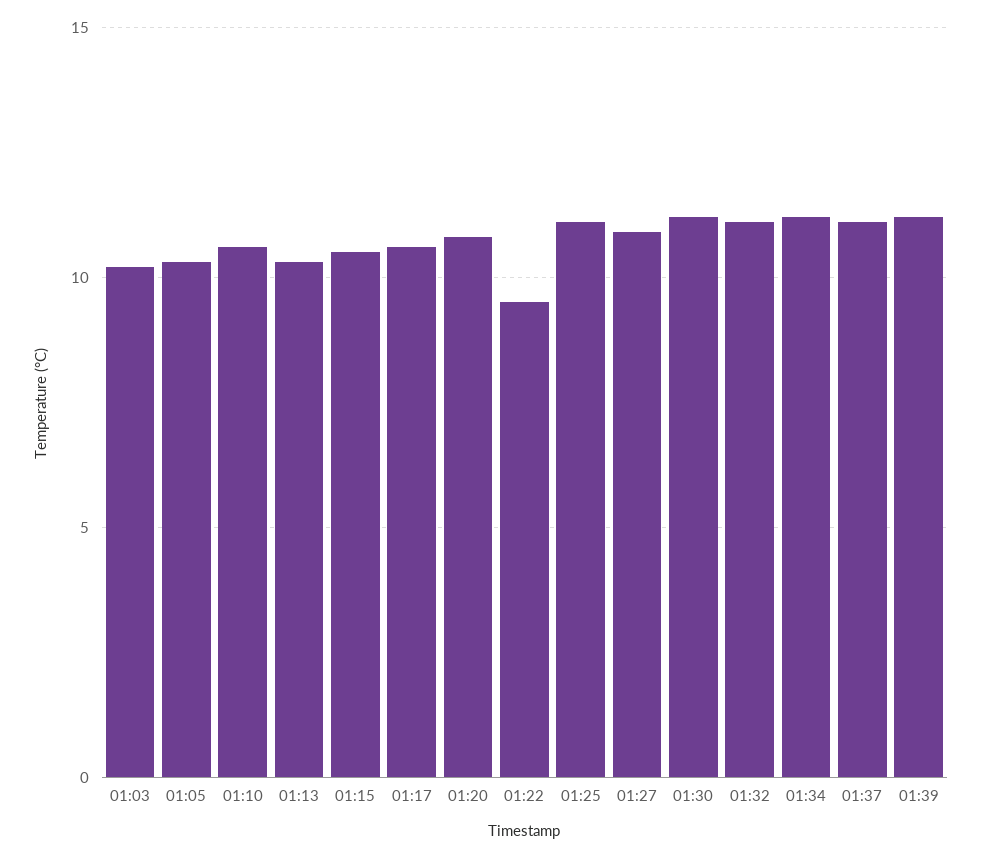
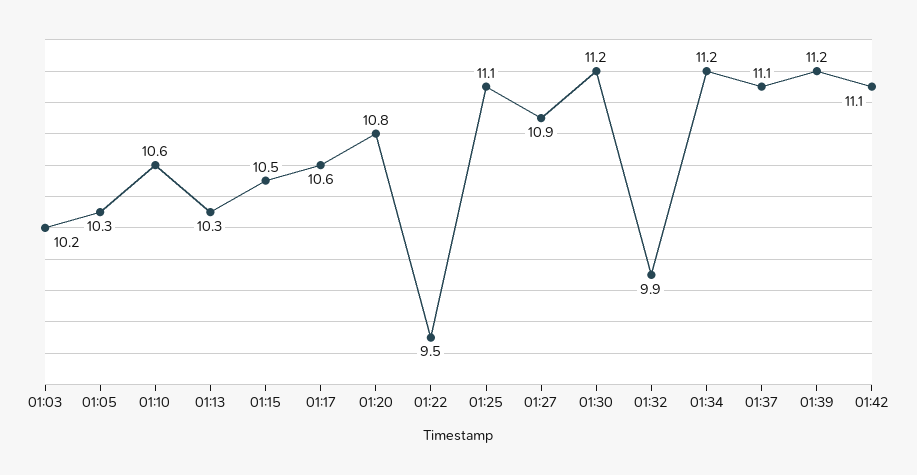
01:32: 11 -> 9.9
01:42: none -> 11.1

